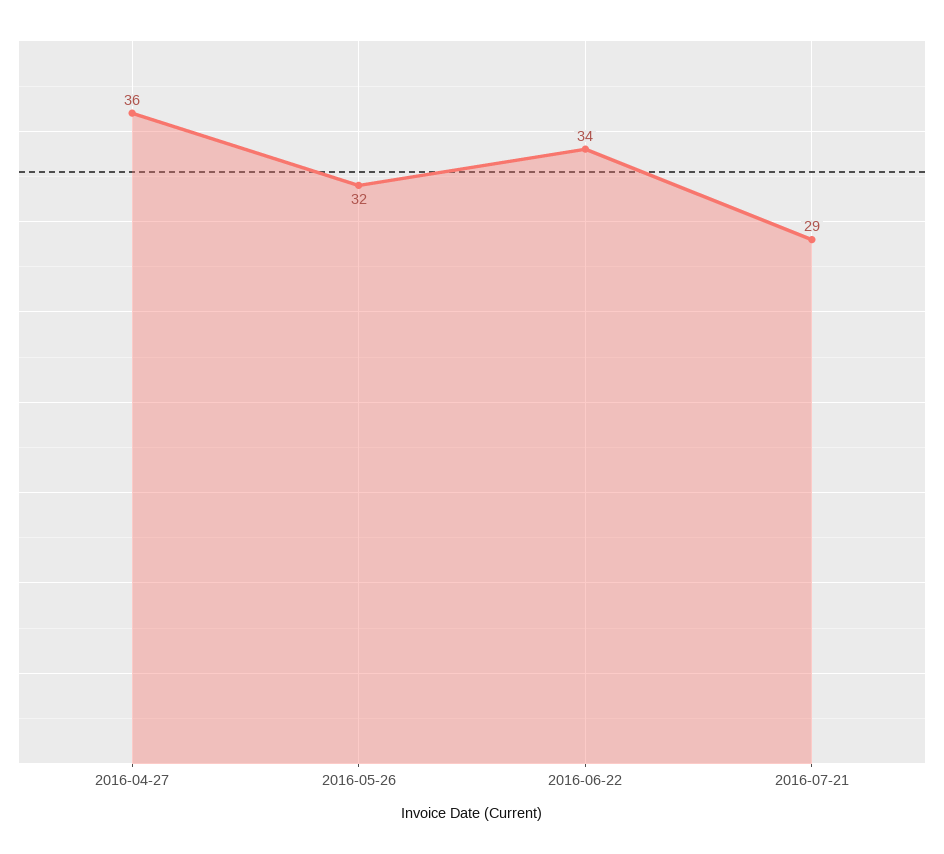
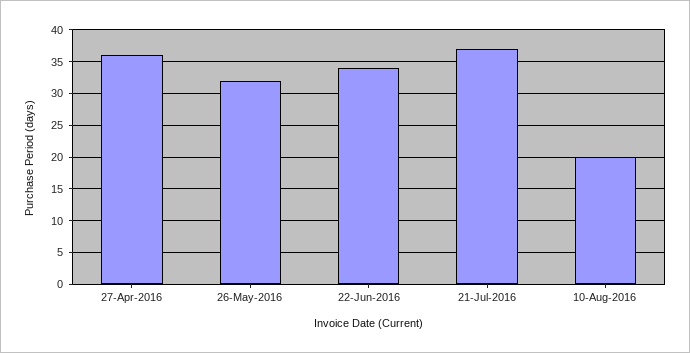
2016-07-21: 29 -> 37
10-Aug-2016: none -> 20

